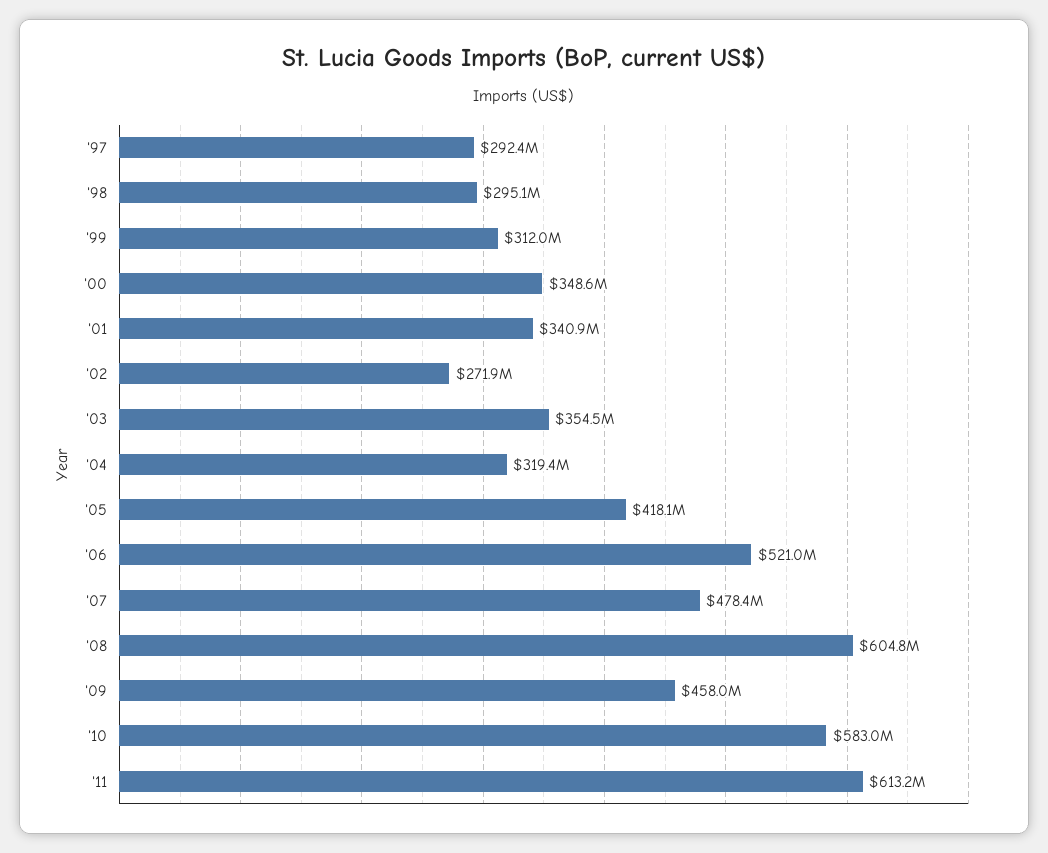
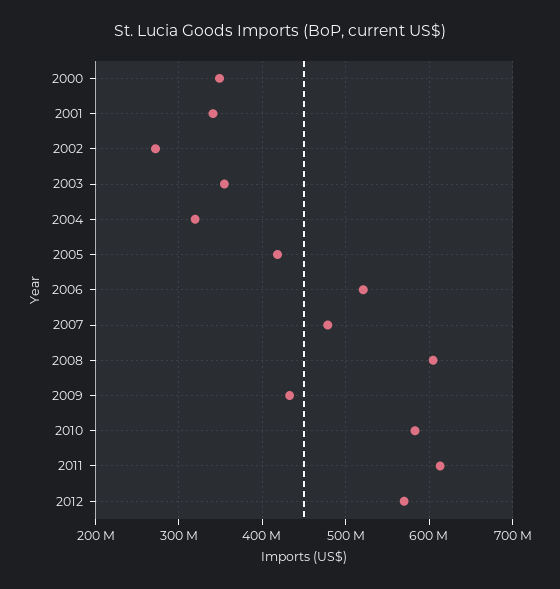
'97: 292400000 -> none
'98: 295100000 -> none
'99: 312000000 -> none
'09: 458000000 -> 430000000
2012: none -> 570000000

